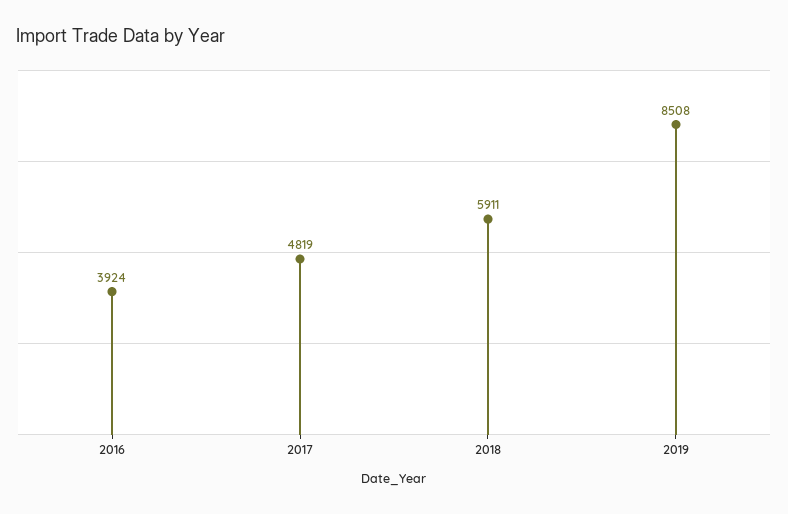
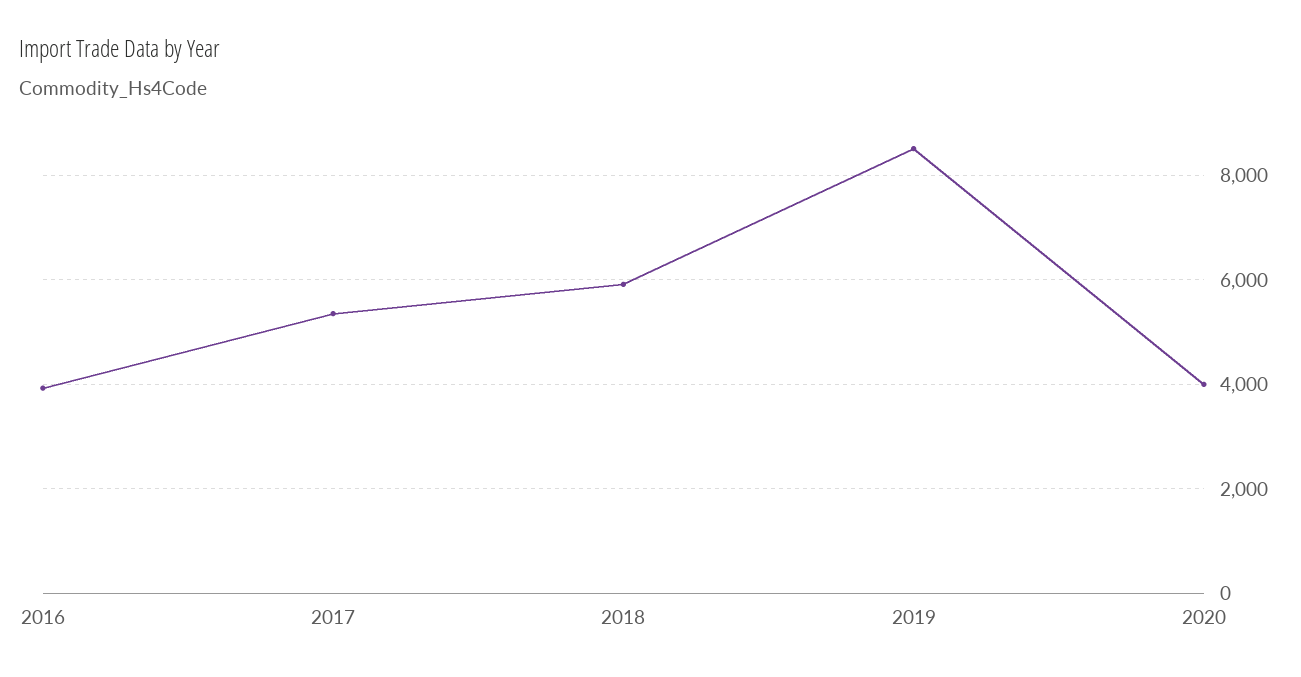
2017: 4819 -> 5400
2020: none -> 4000

